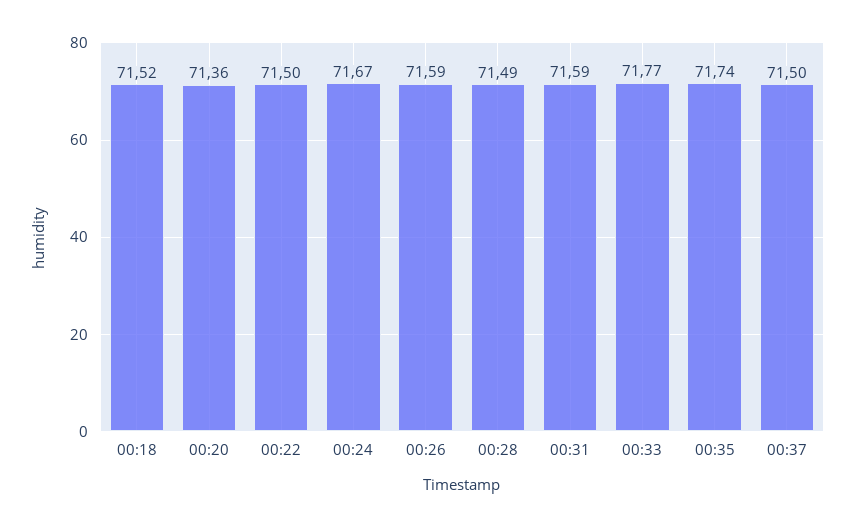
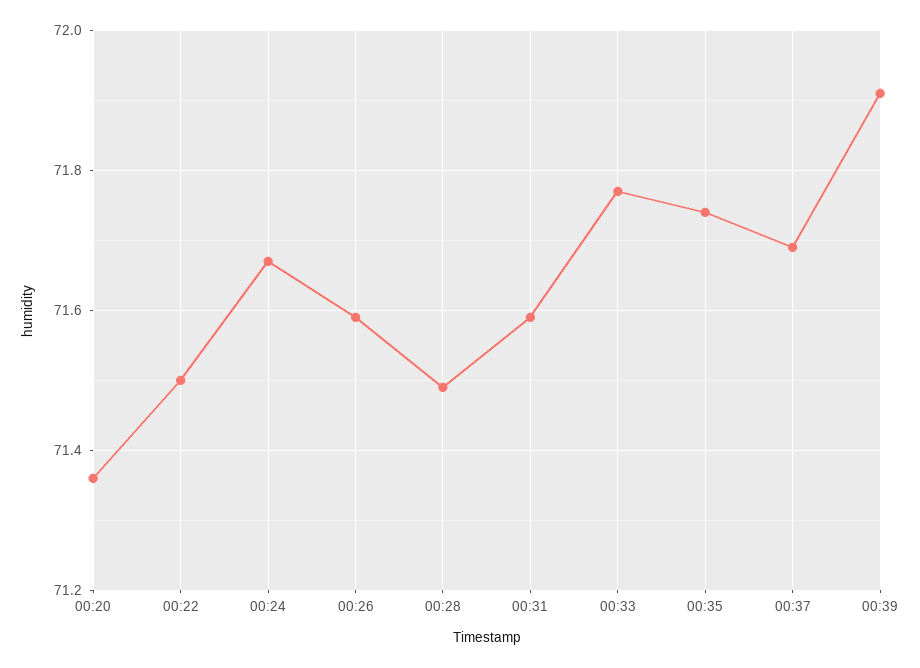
00:18: 71.52 -> none
00:37: 71.5 -> 71.7
00:39: none -> 71.9

